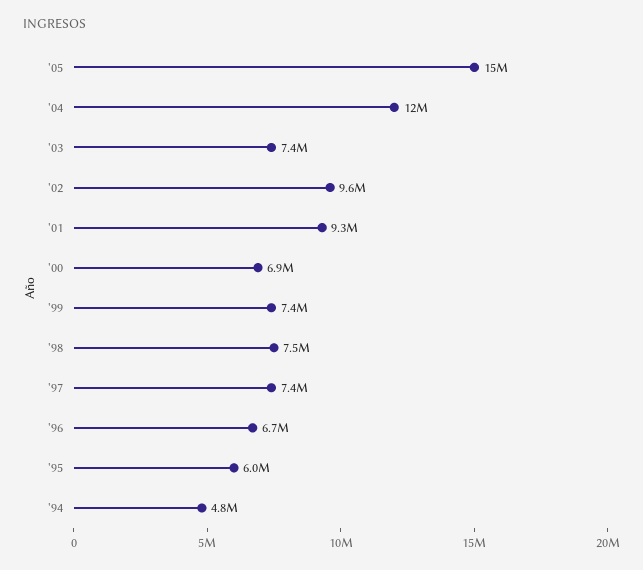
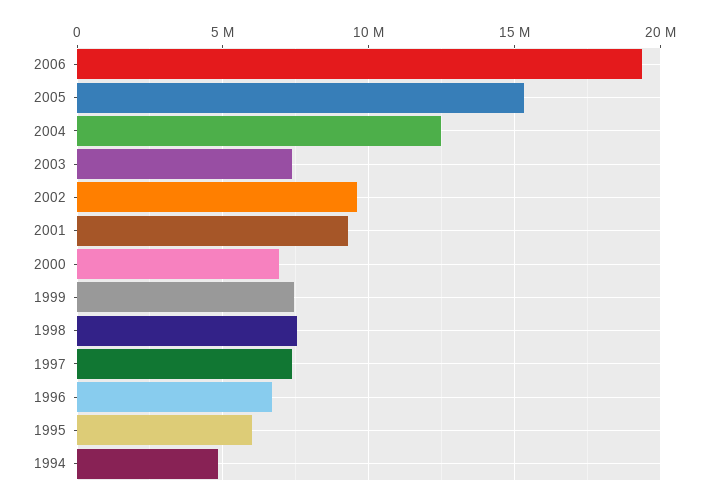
2006: none -> 19500000

